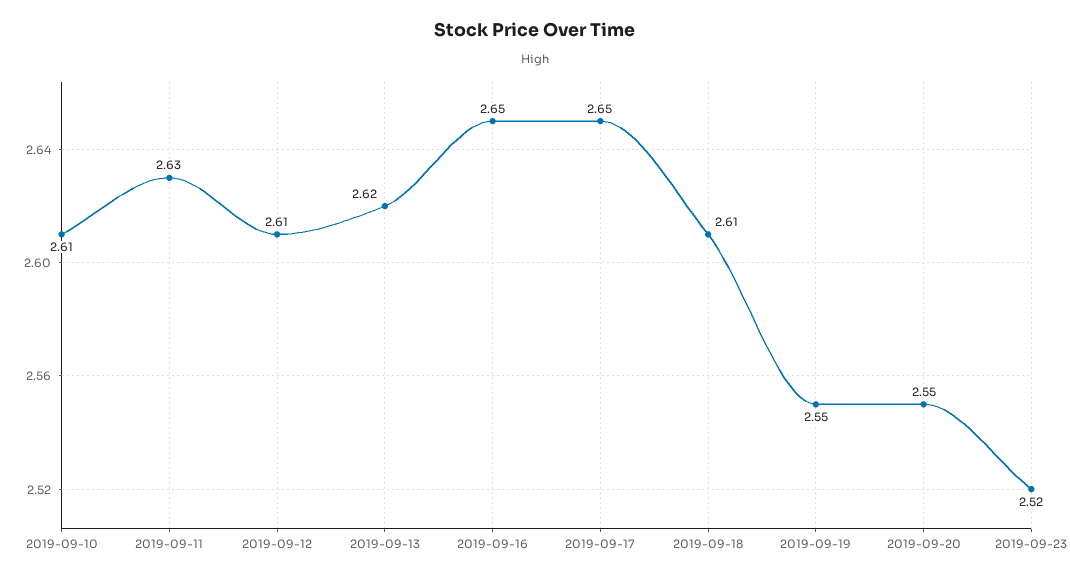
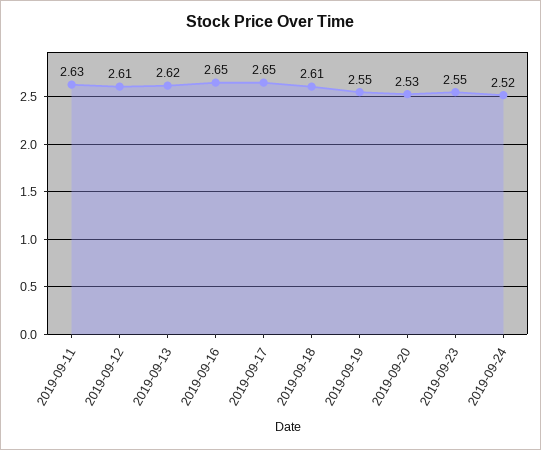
2019-09-10: 2.61 -> none
2019-09-20: 2.55 -> 2.53
2019-09-23: 2.52 -> 2.55
2019-09-24: none -> 2.52

